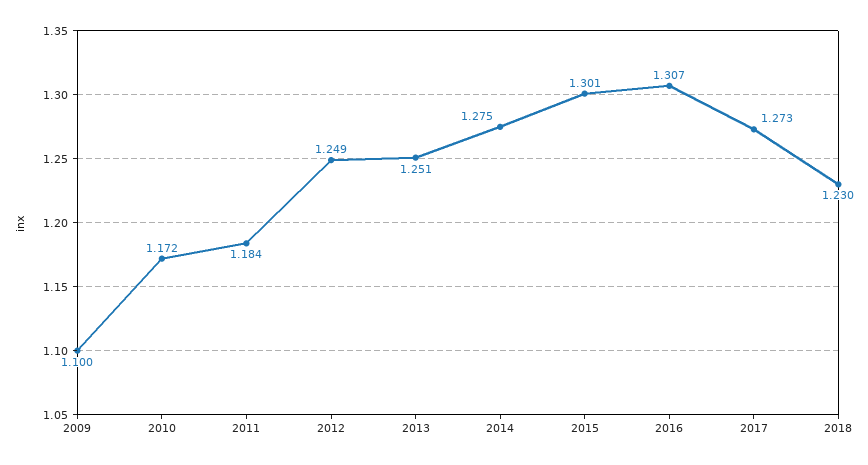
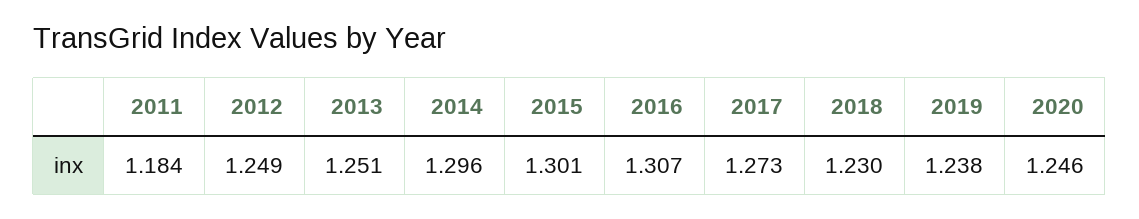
2009: 1.1 -> none
2010: 1.172 -> none
2014: 1.275 -> 1.296
2019: none -> 1.238
2020: none -> 1.246

